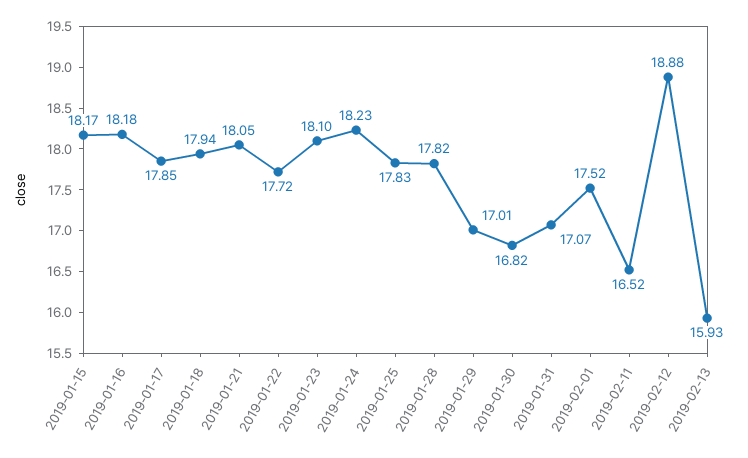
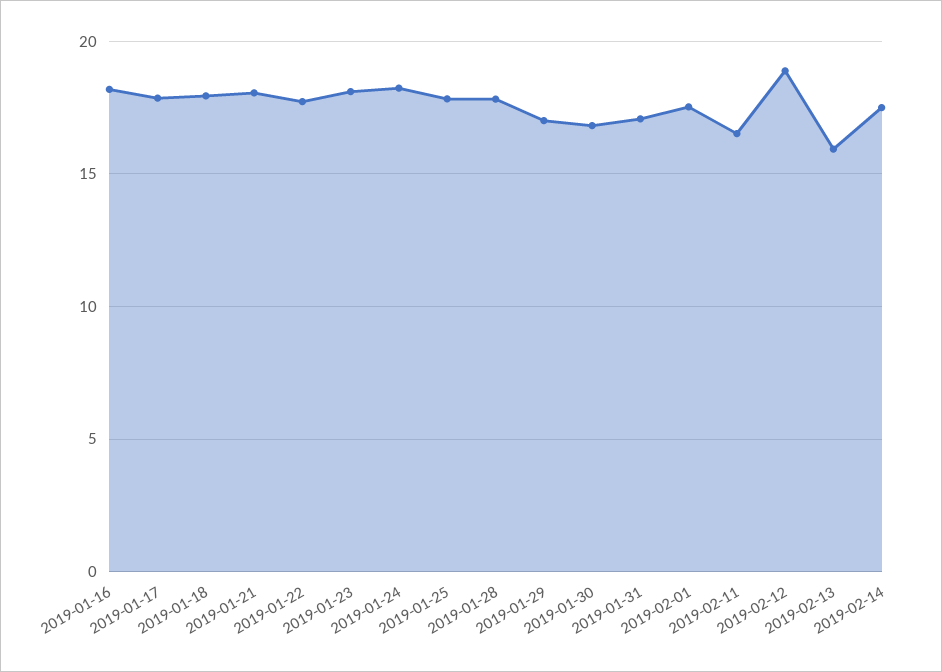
2019-01-15: 18.17 -> none
2019-02-14: none -> 17.5

